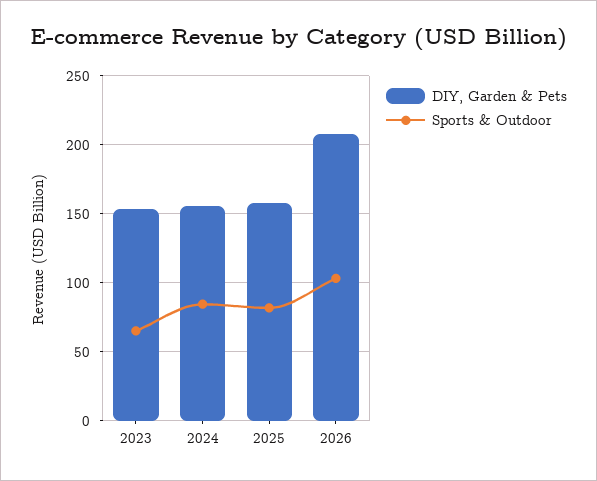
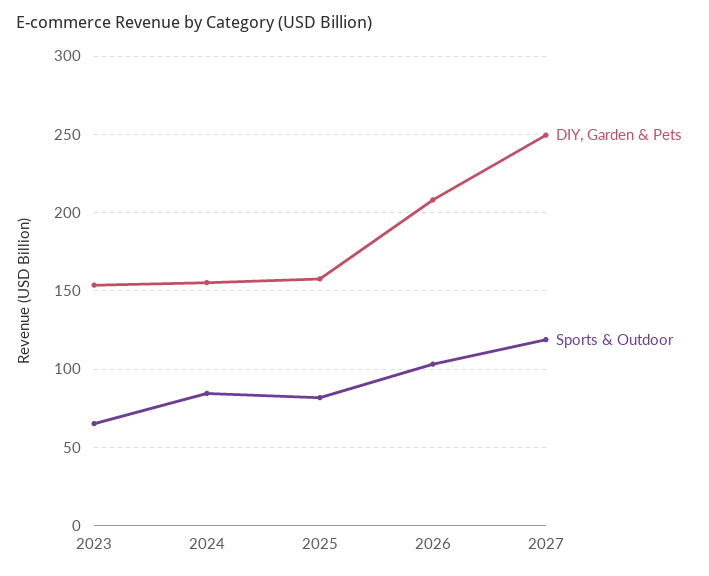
DIY, Garden & Pets, 2027: none -> 250
Sports & Outdoor, 2027: none -> 120

